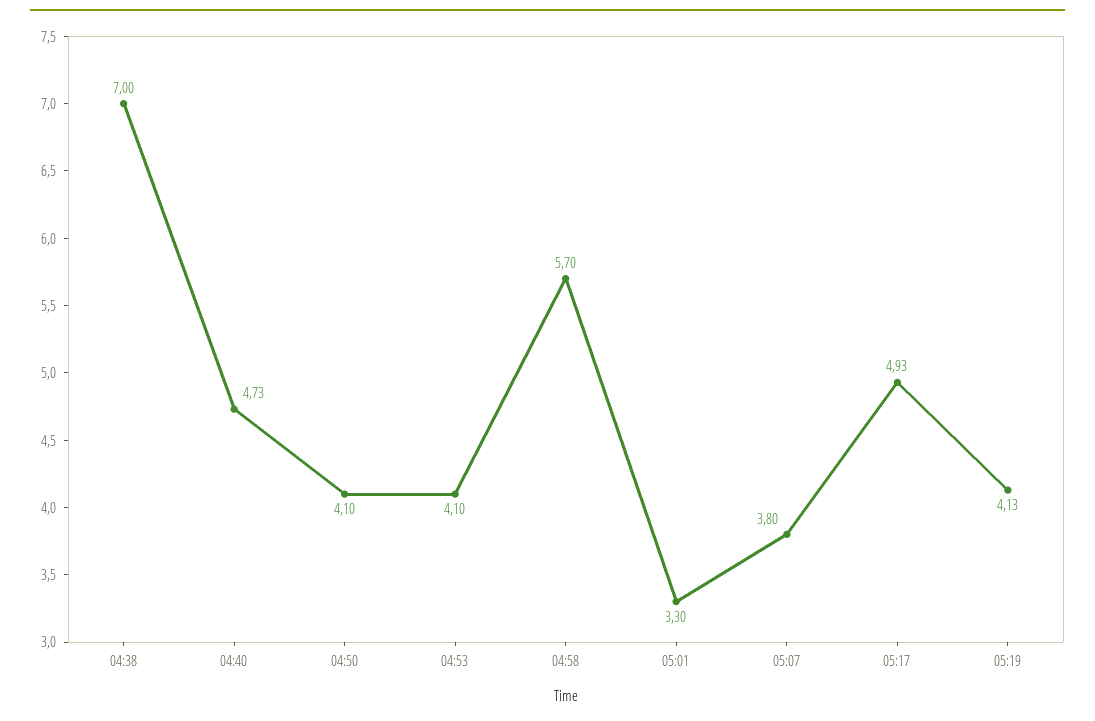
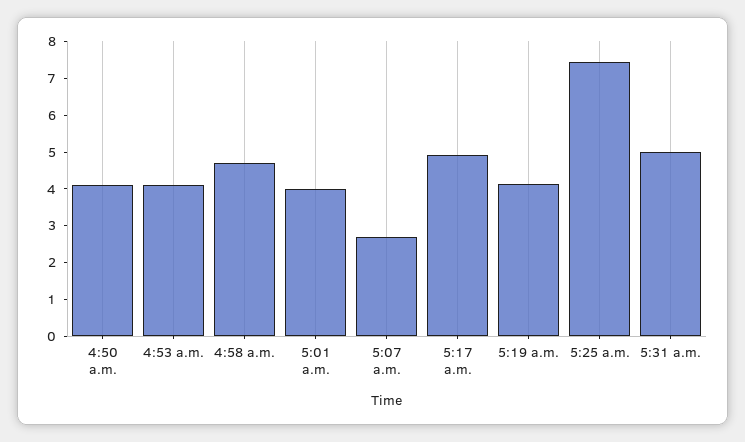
04:38: 7 -> none
04:40: 4.73 -> none
04:58: 5.7 -> 4.75
05:01: 3.3 -> 4
05:07: 3.8 -> 2.75
5:25 a.m.: none -> 7.5
5:31 a.m.: none -> 5

